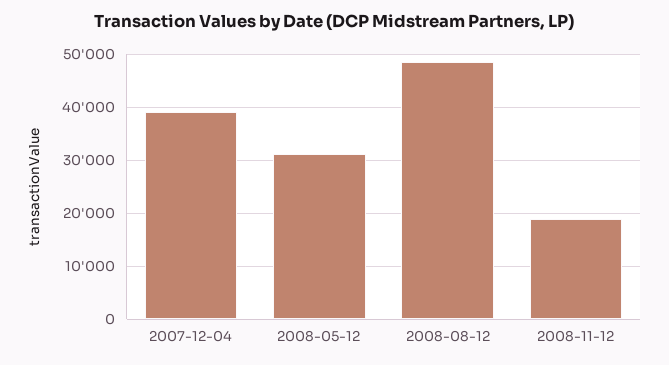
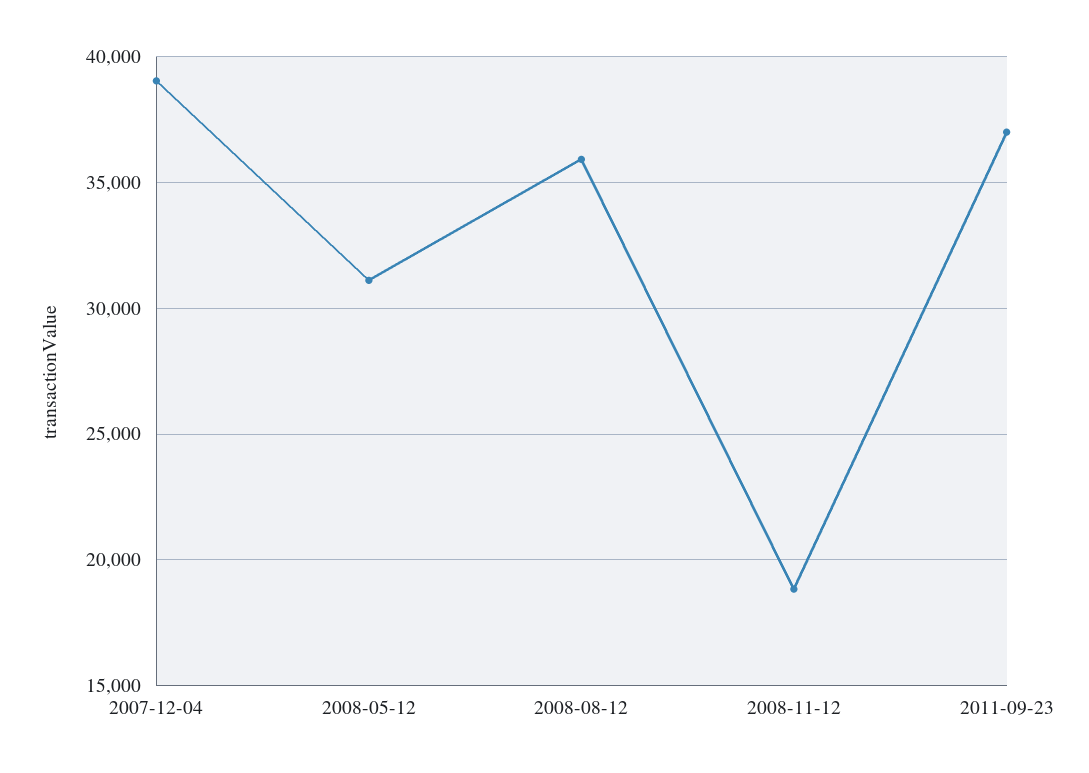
2008-08-12: 48000 -> 36000
2011-09-23: none -> 37000

